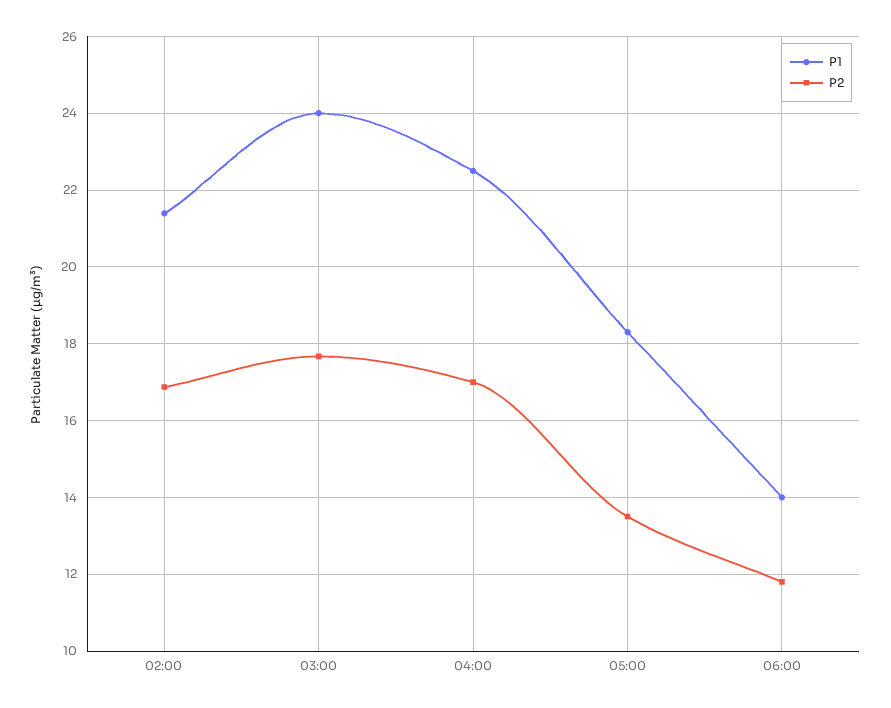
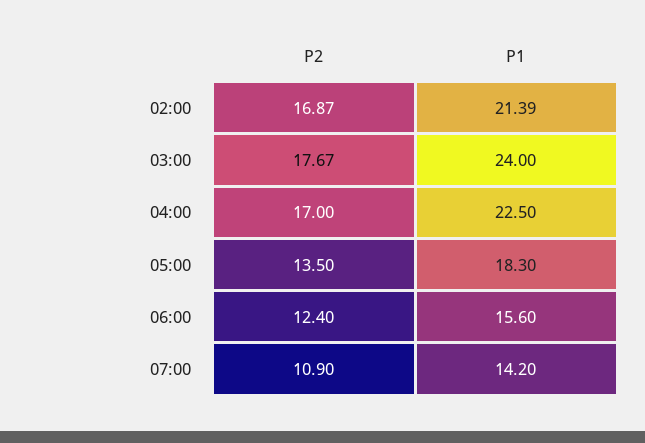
P1, 06:00: 14 -> 15.6
P2, 06:00: 11.8 -> 12.4
P2, 07:00: none -> 10.9
P1, 07:00: none -> 14.2

